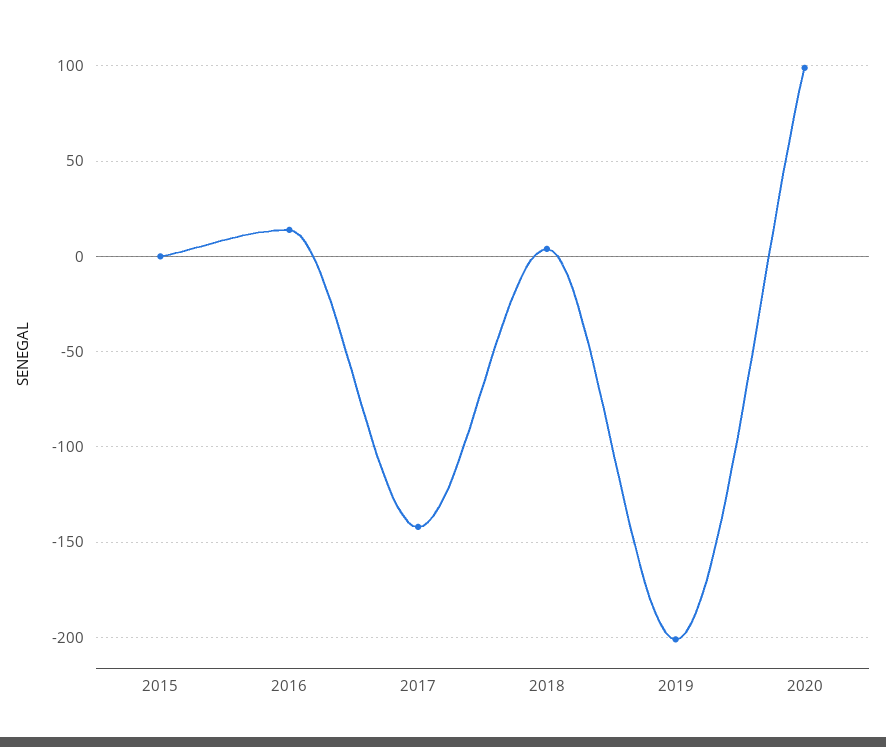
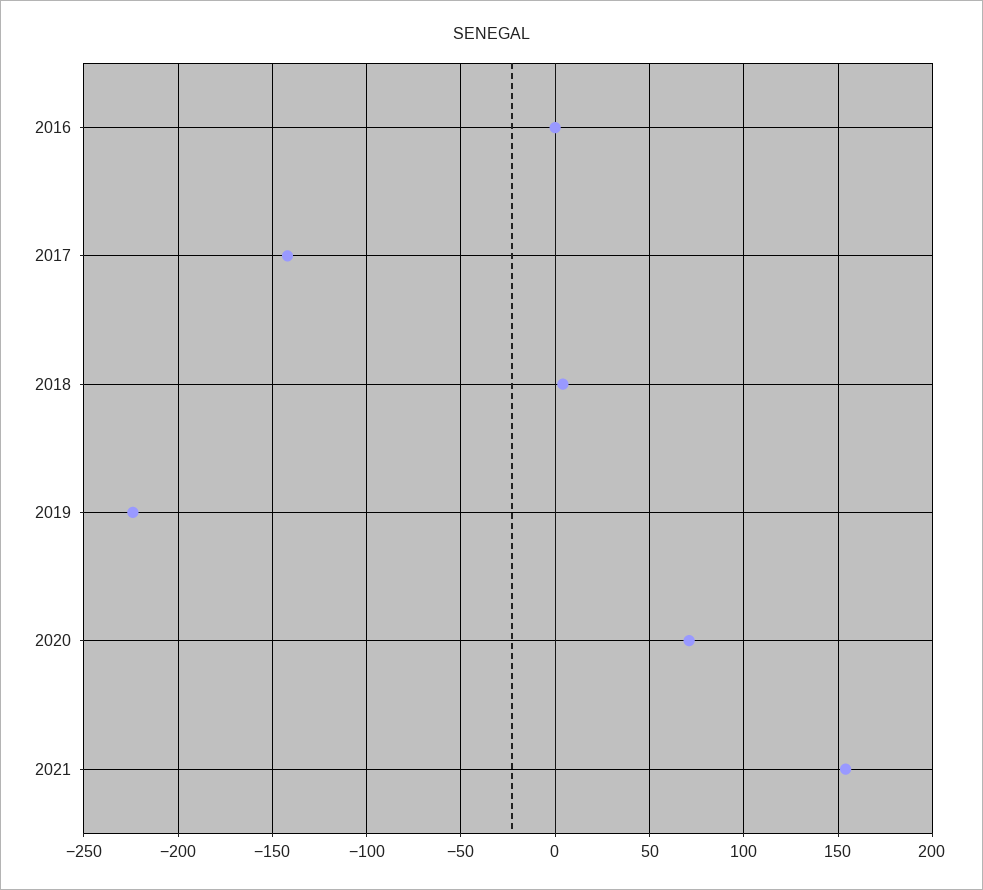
2015: 0 -> none
2016: 15 -> 0
2019: -200 -> -225
2020: 100 -> 70
2021: none -> 155

